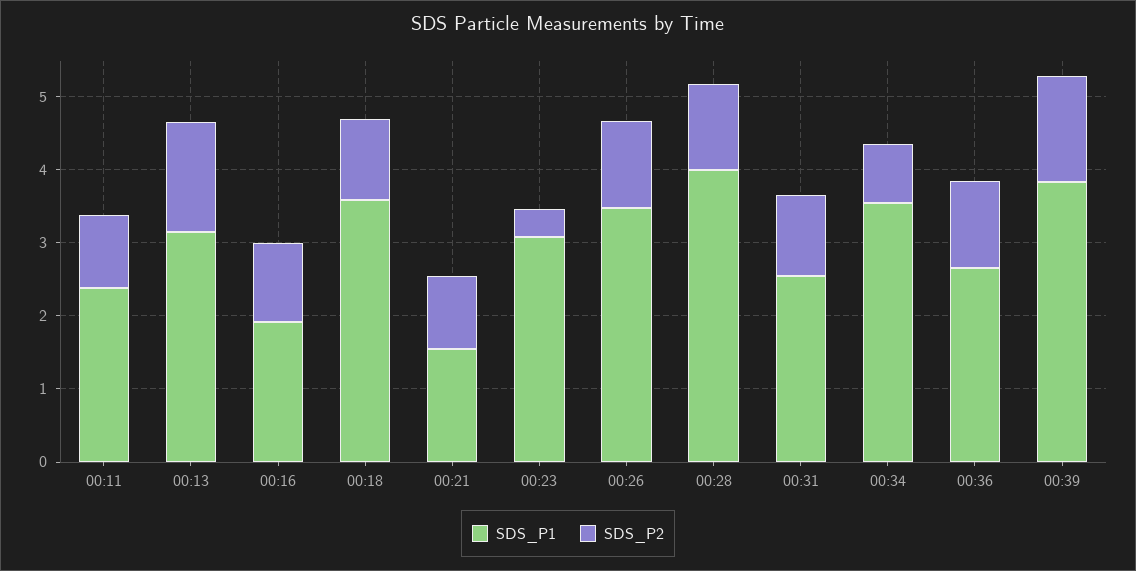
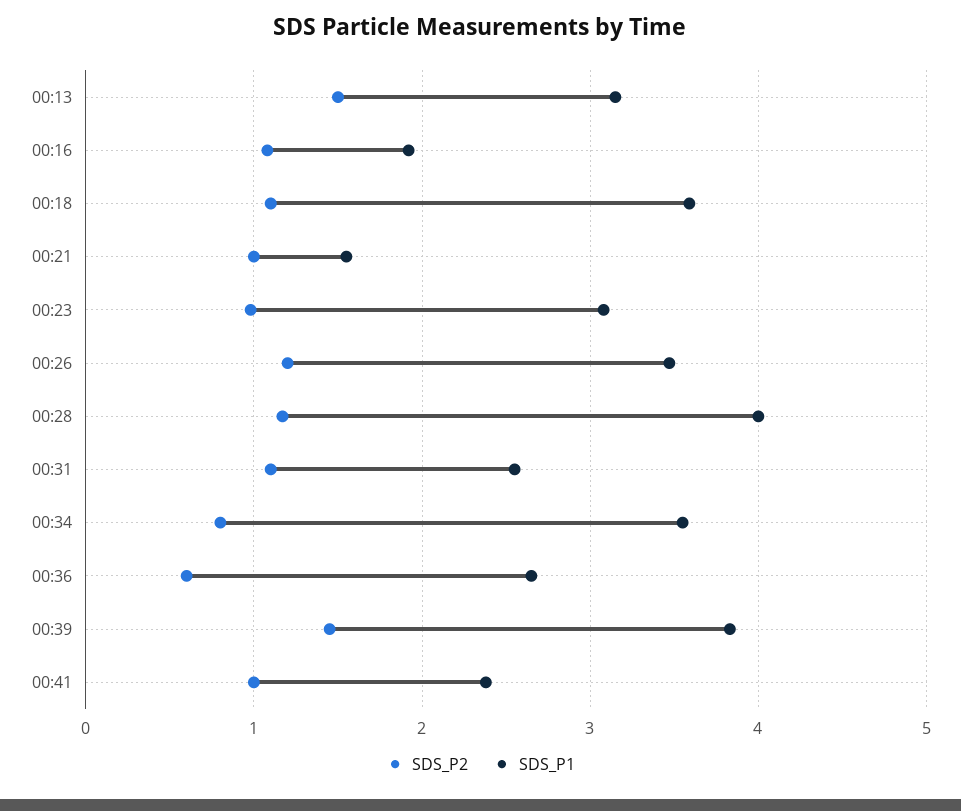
SDS_P1, 00:11: 2.4 -> none
SDS_P2, 00:11: 1 -> none
SDS_P2, 00:23: 0.4 -> 1
SDS_P2, 00:36: 1.2 -> 0.6
SDS_P2, 00:41: none -> 1
SDS_P1, 00:41: none -> 2.4

